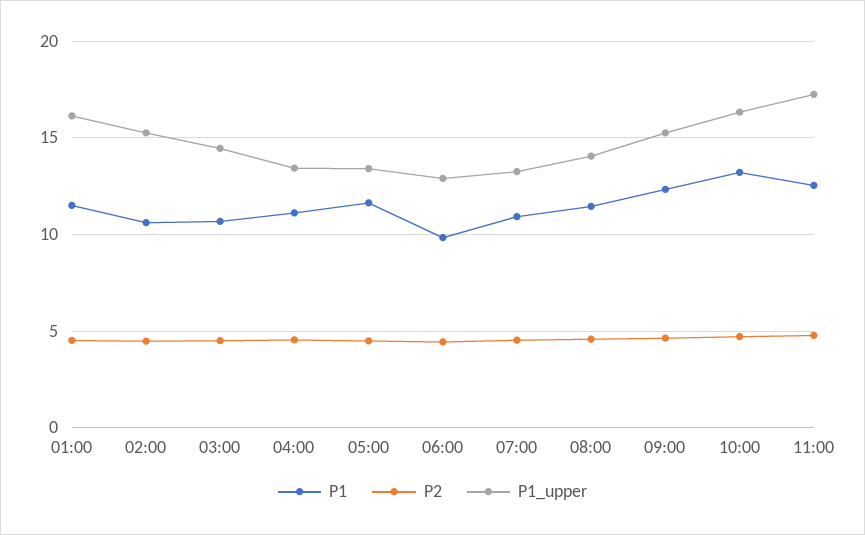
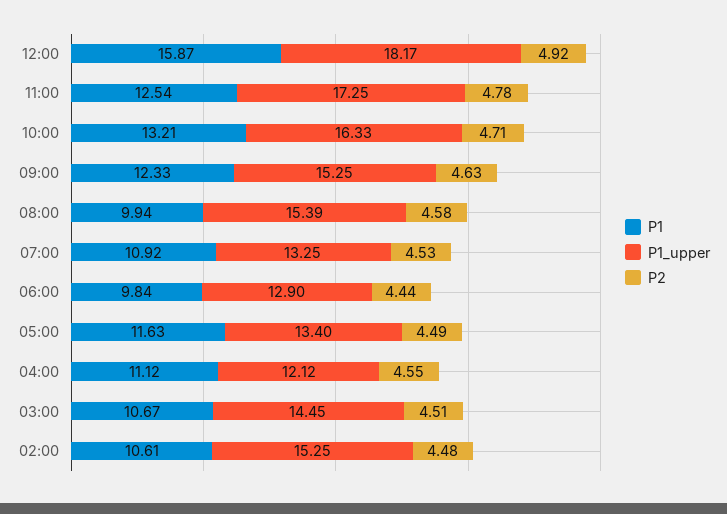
P1, 01:00: 11.5 -> none
P2, 01:00: 4.5 -> none
P1_upper, 01:00: 16 -> none
P1_upper, 04:00: 13.5 -> 12.12
P1, 08:00: 11.5 -> 9.94
P1_upper, 08:00: 14 -> 15.39
P1, 12:00: none -> 15.87
P1_upper, 12:00: none -> 18.17
P2, 12:00: none -> 4.92

